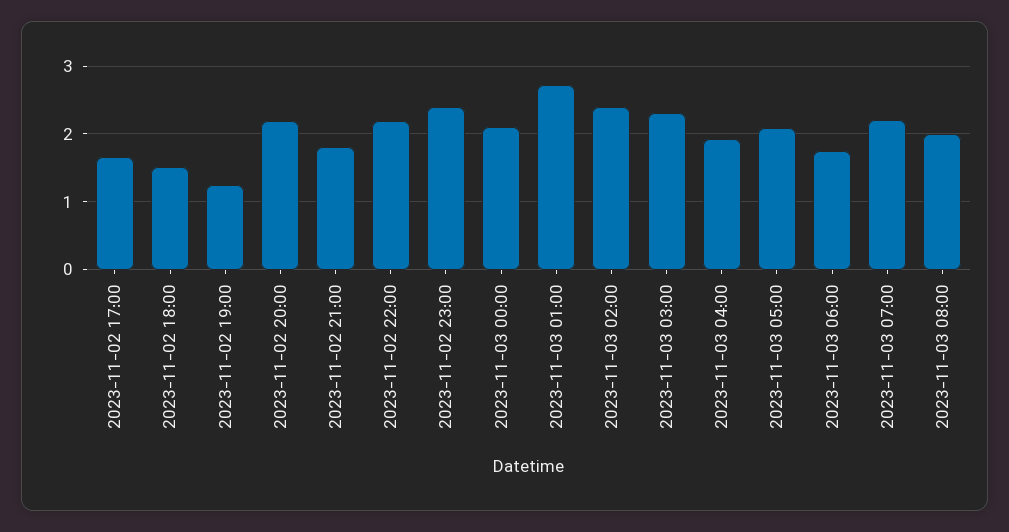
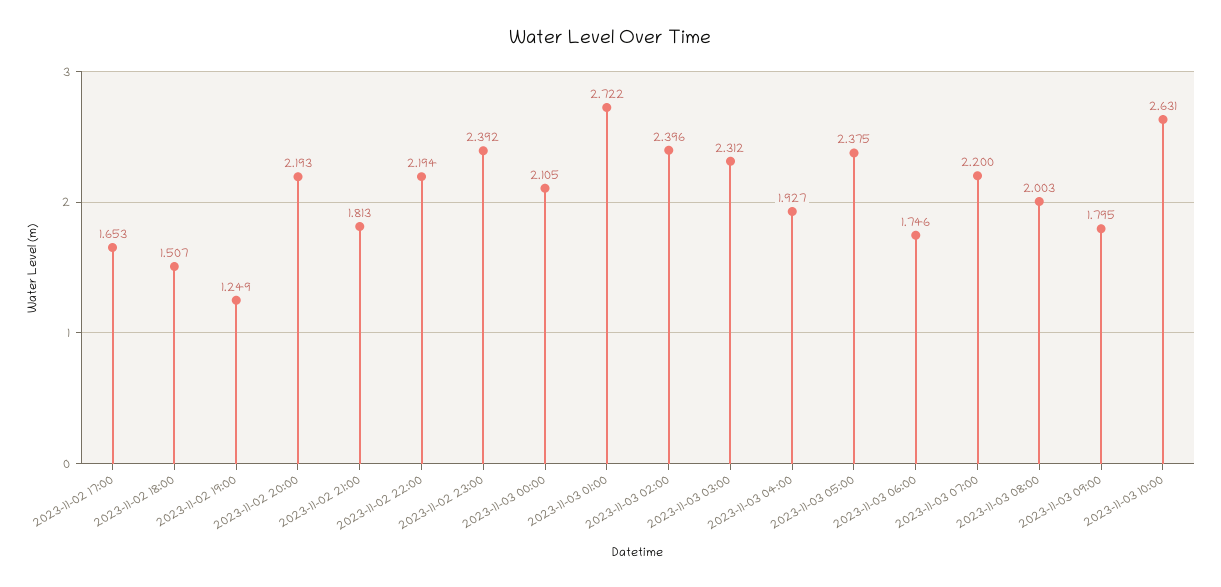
2023-11-03 05:00: 2.1 -> 2.375
2023-11-03 09:00: none -> 1.795
2023-11-03 10:00: none -> 2.631

